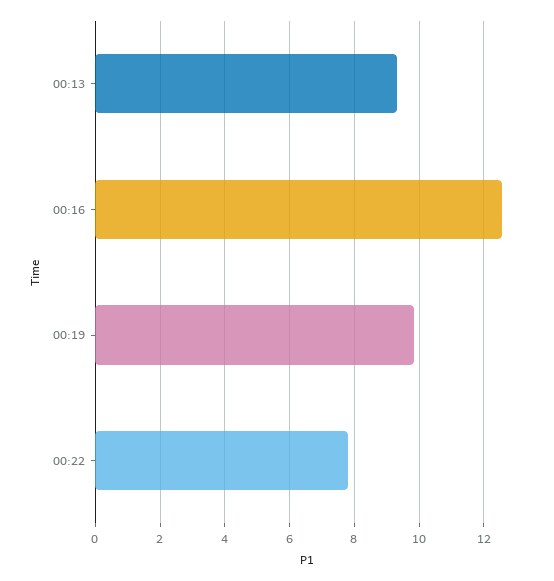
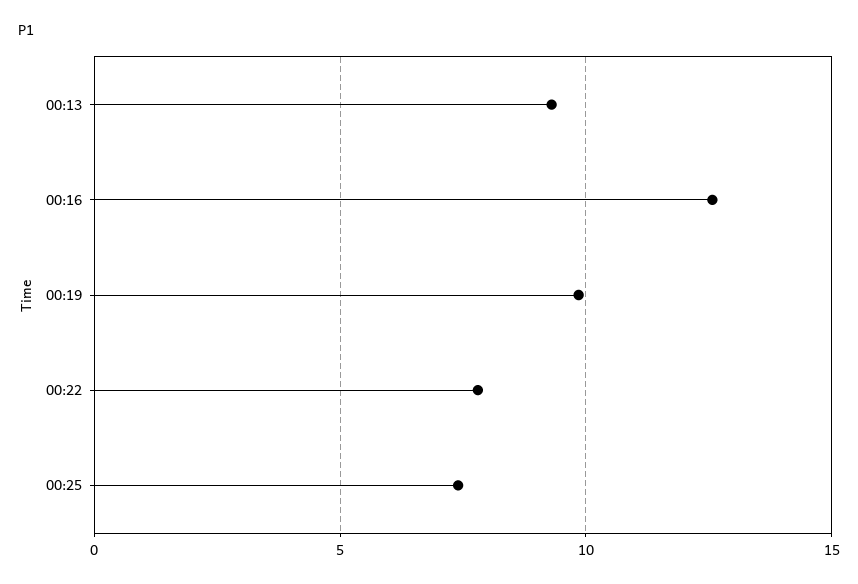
00:25: none -> 7.5

